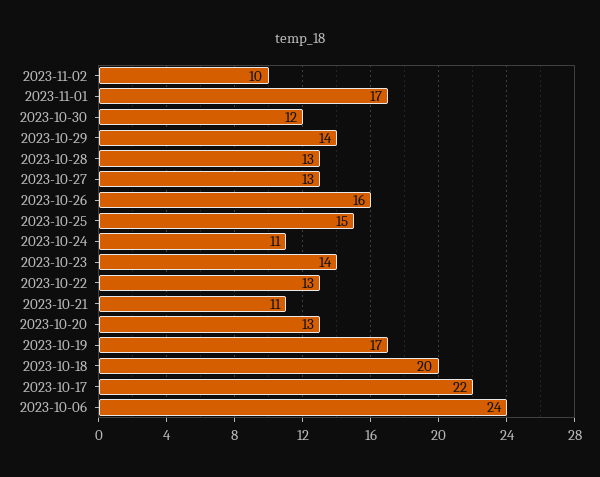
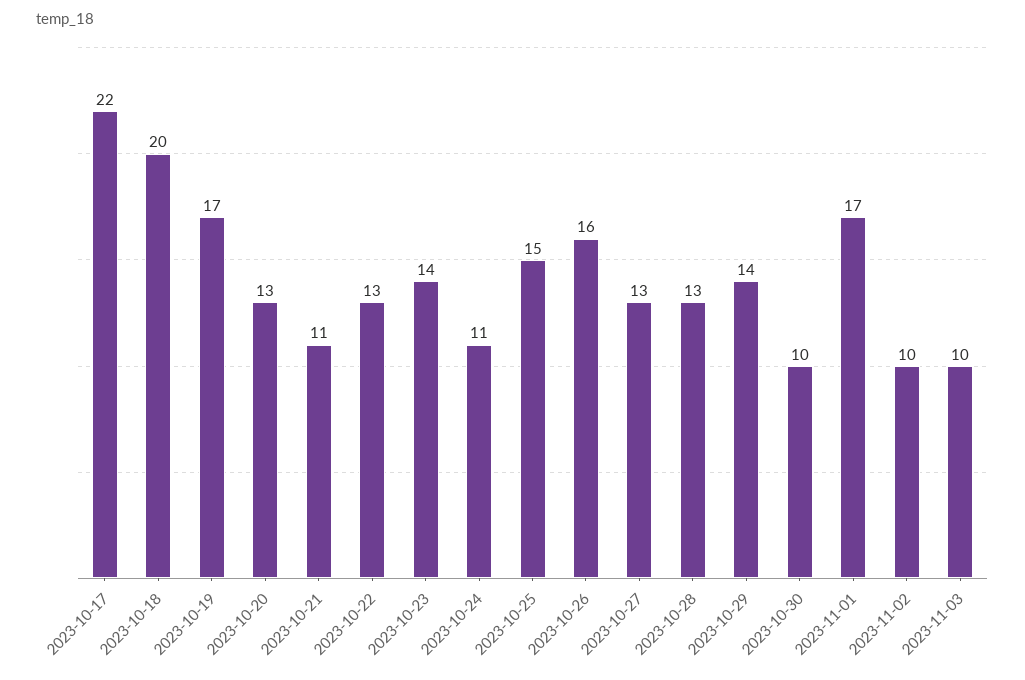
2023-10-30: 12 -> 10
2023-10-06: 24 -> none
2023-11-03: none -> 10

